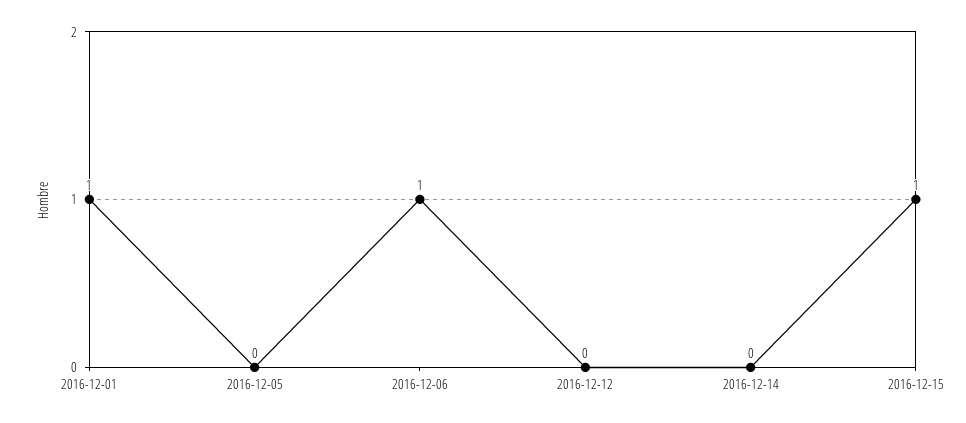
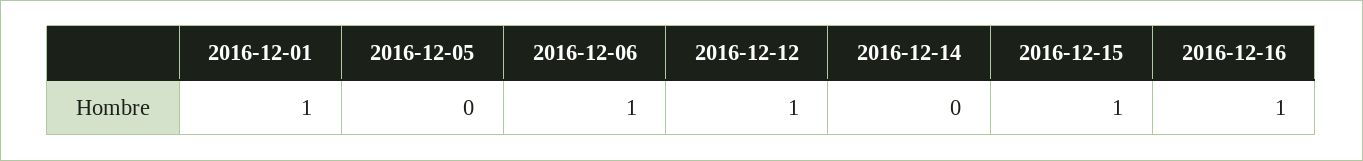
2016-12-12: 0 -> 1
2016-12-16: none -> 1

